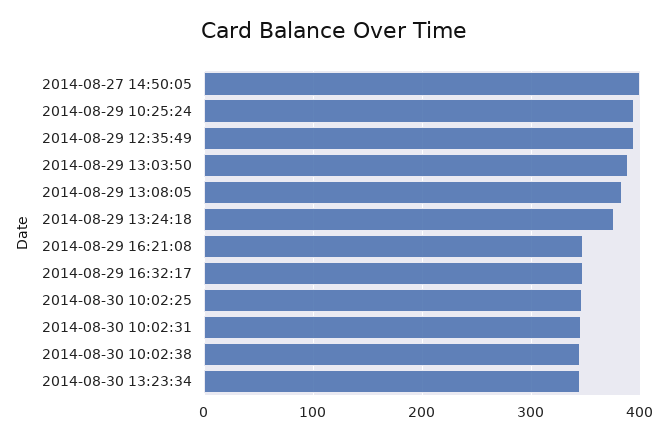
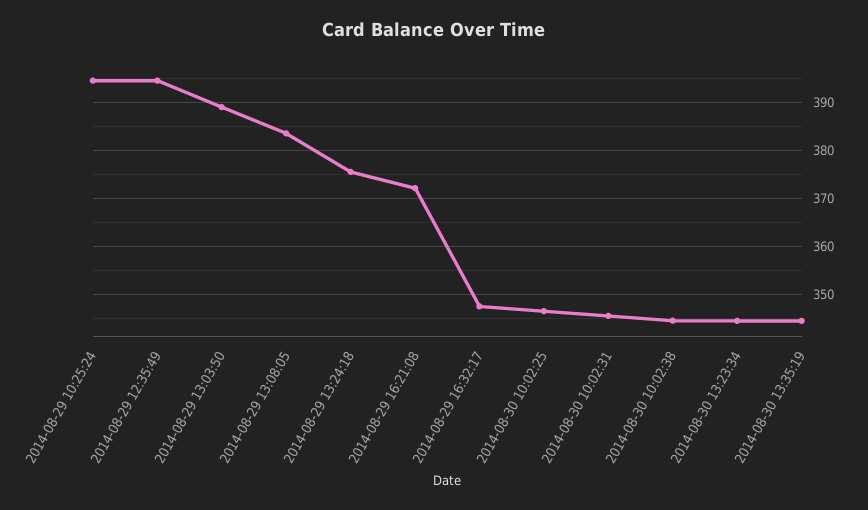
2014-08-27 14:50:05: 400 -> none
2014-08-29 16:21:08: 350 -> 372
2014-08-30 13:35:19: none -> 344

